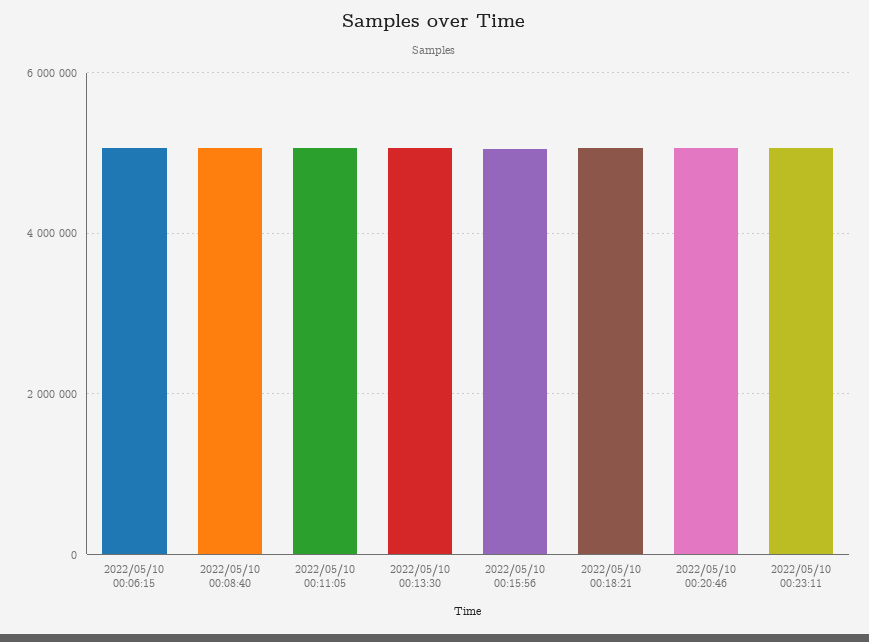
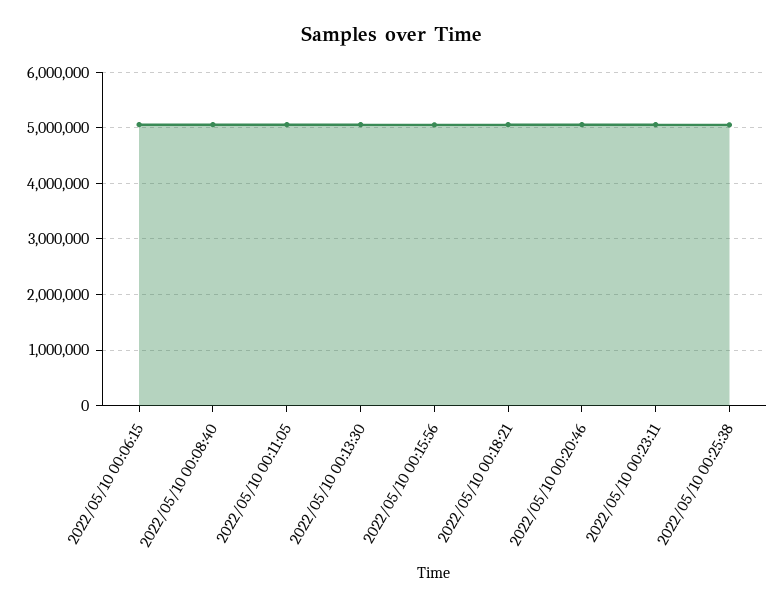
2022/05/10 00:25:38: none -> 5000000

